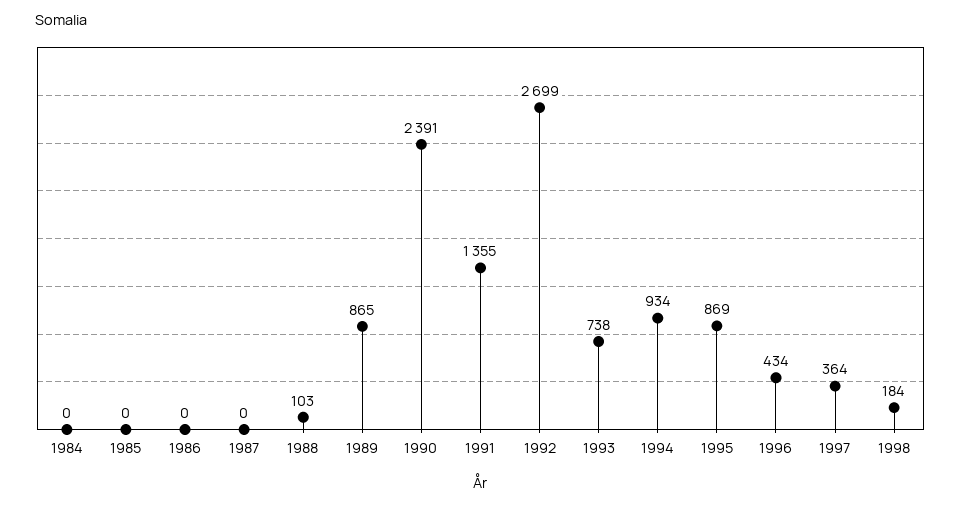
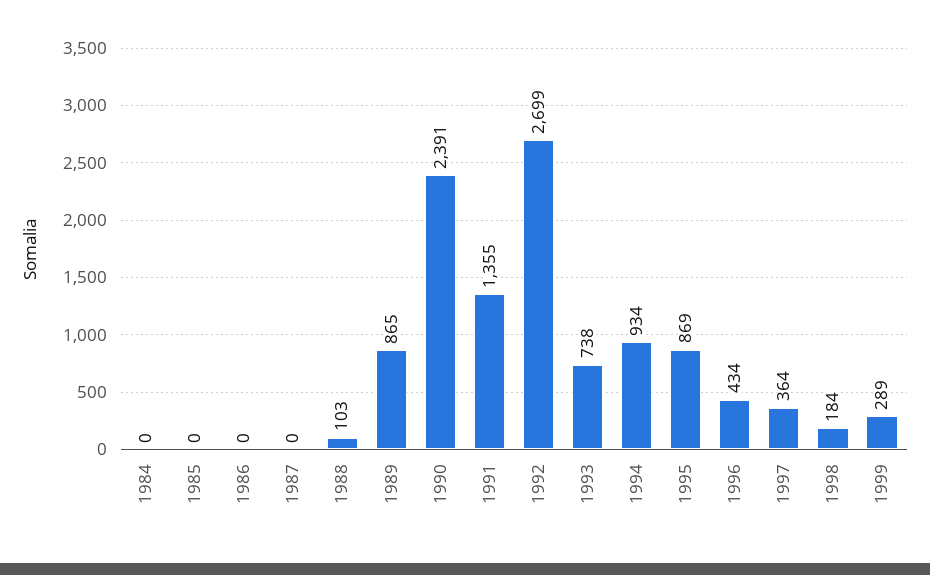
1999: none -> 289

